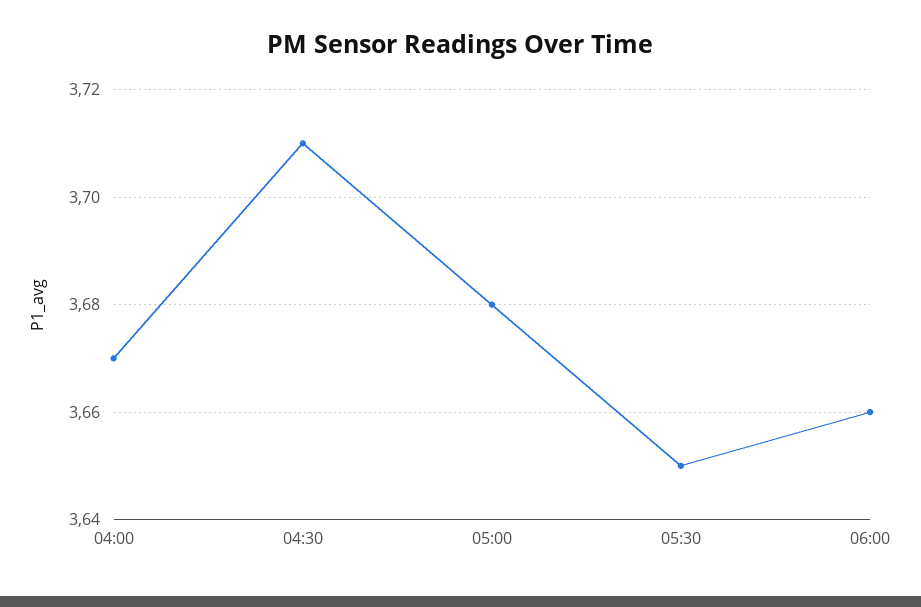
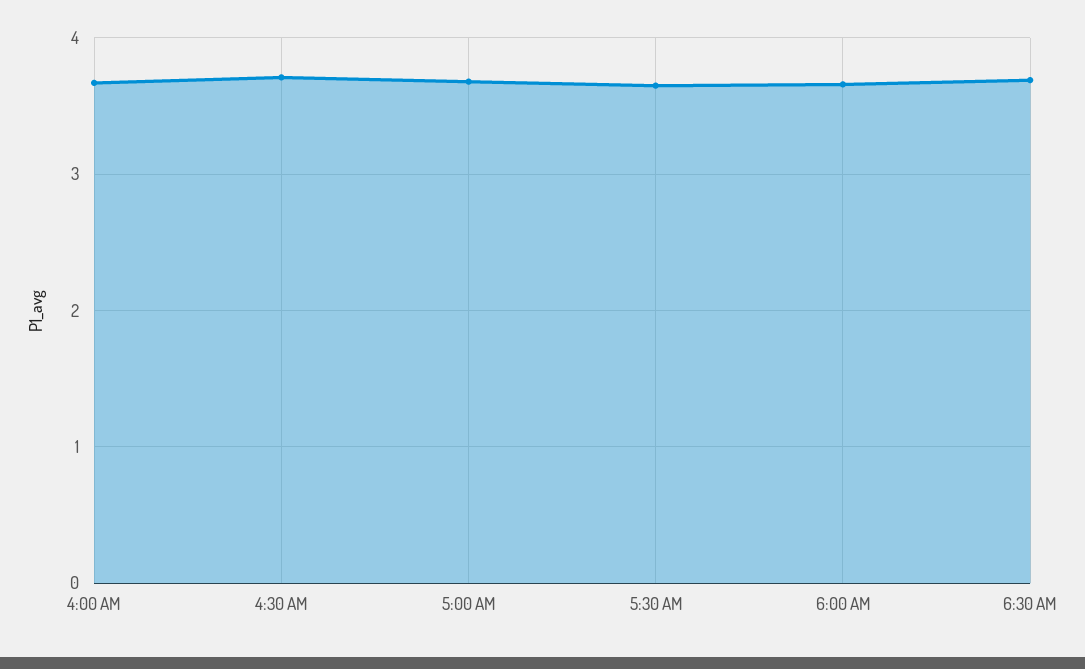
6:30 AM: none -> 3.7

